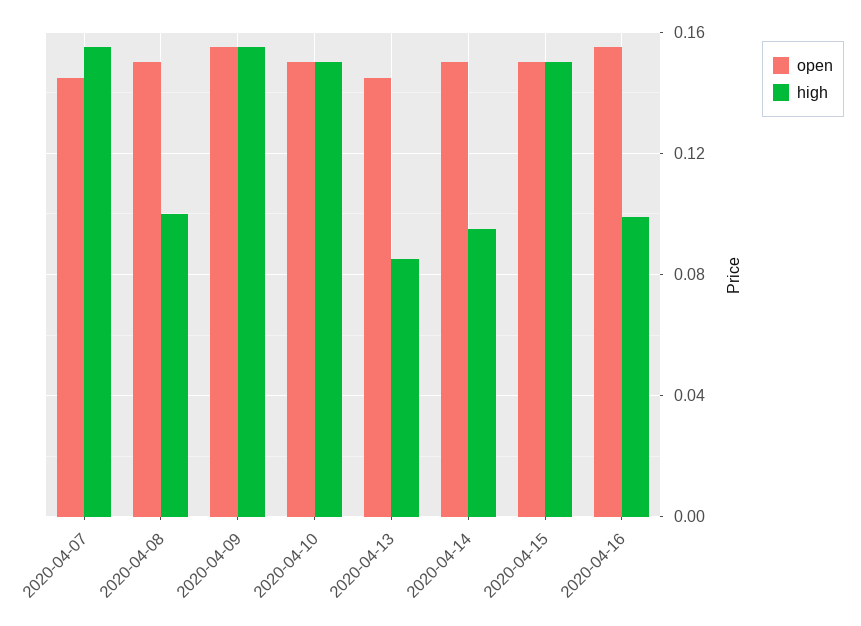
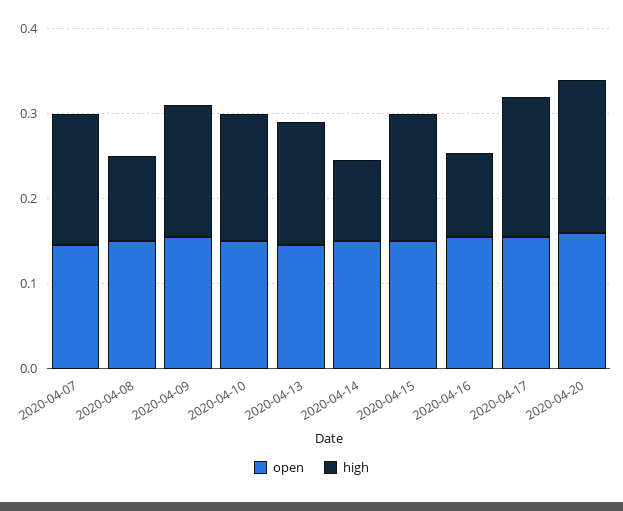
high, 2020-04-13: 0.085 -> 0.14
open, 2020-04-17: none -> 0.16
high, 2020-04-17: none -> 0.16
open, 2020-04-20: none -> 0.16
high, 2020-04-20: none -> 0.18

